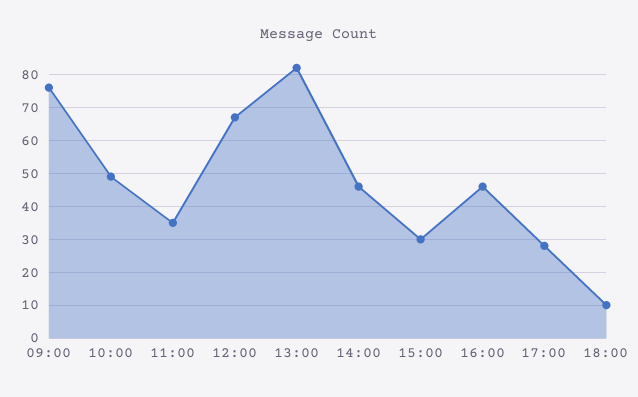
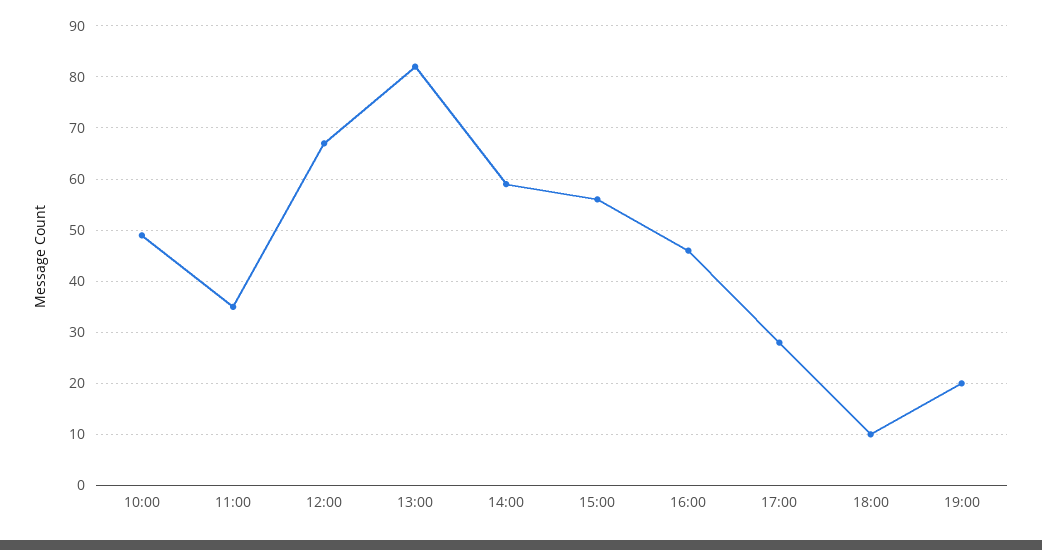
09:00: 75 -> none
14:00: 45 -> 60
15:00: 30 -> 55
19:00: none -> 20

